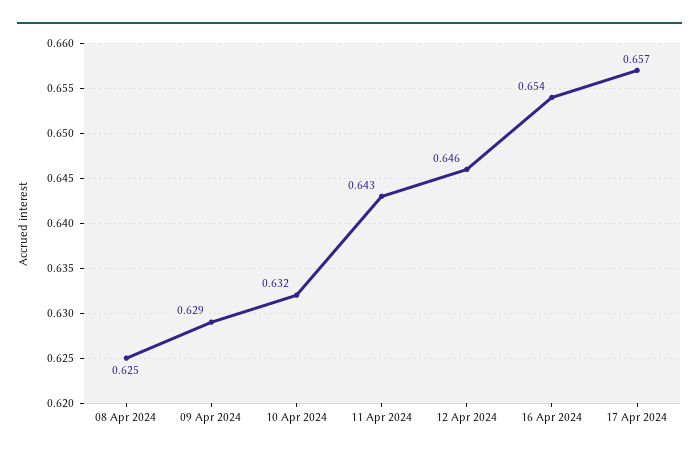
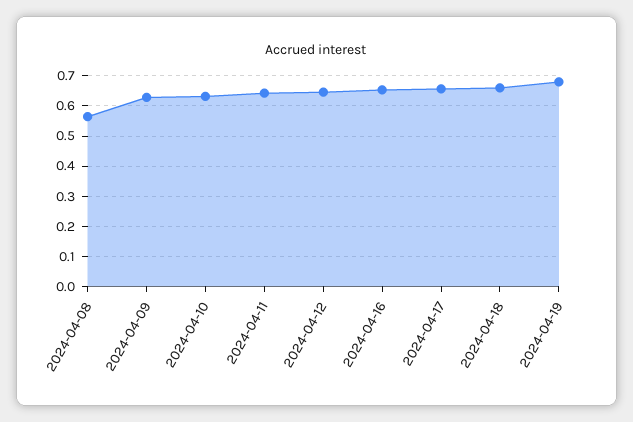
08 Apr 2024: 0.625 -> 0.56
2024-04-18: none -> 0.66
2024-04-19: none -> 0.68

